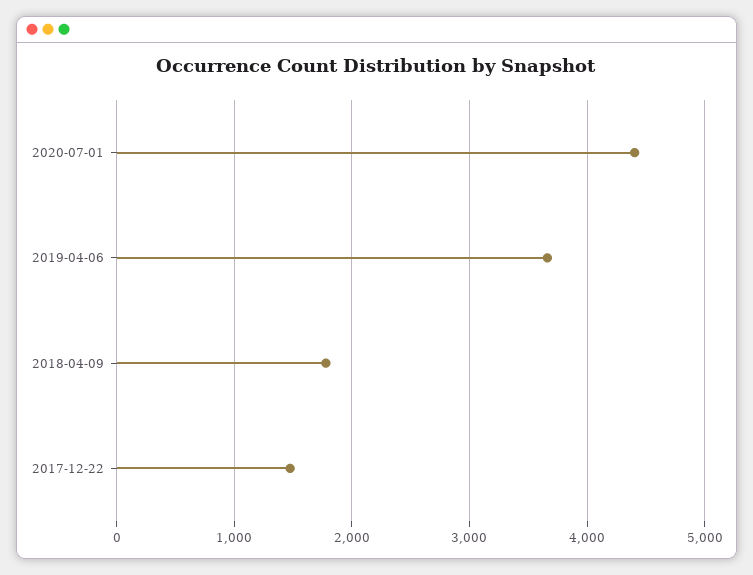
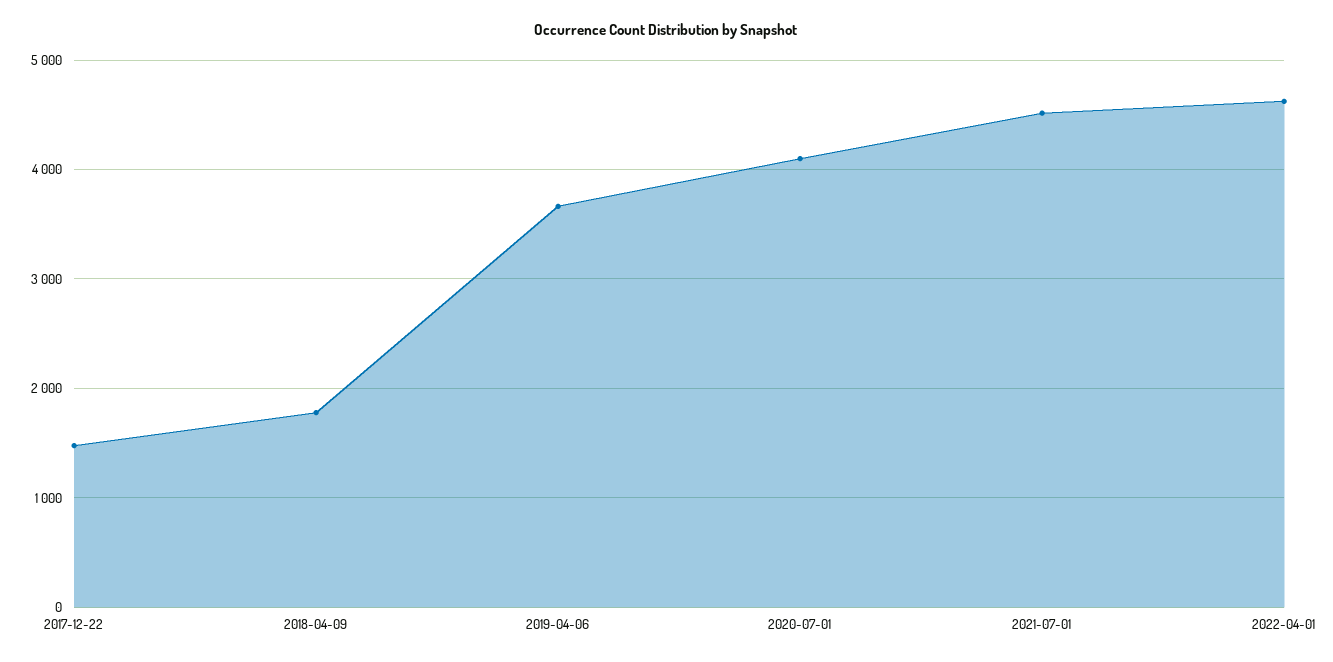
2020-07-01: 4400 -> 4100
2021-07-01: none -> 4500
2022-04-01: none -> 4600

